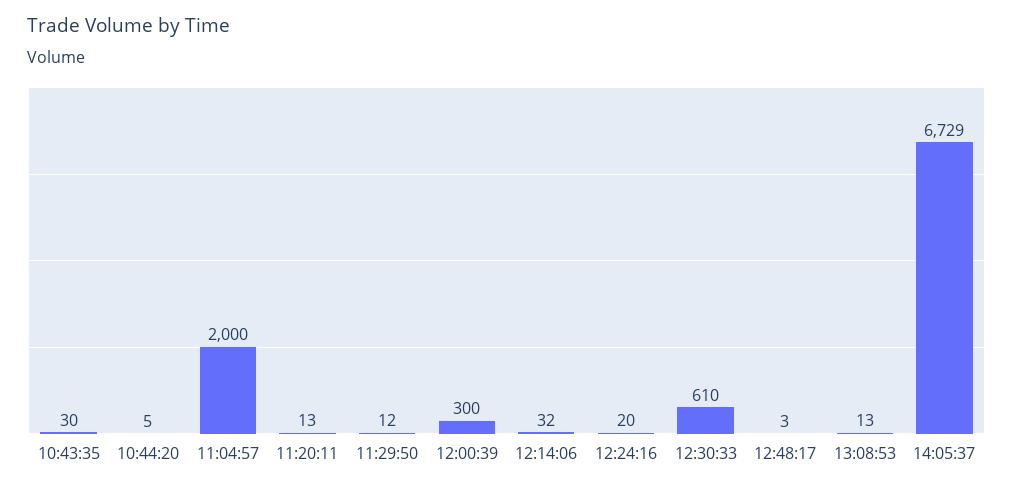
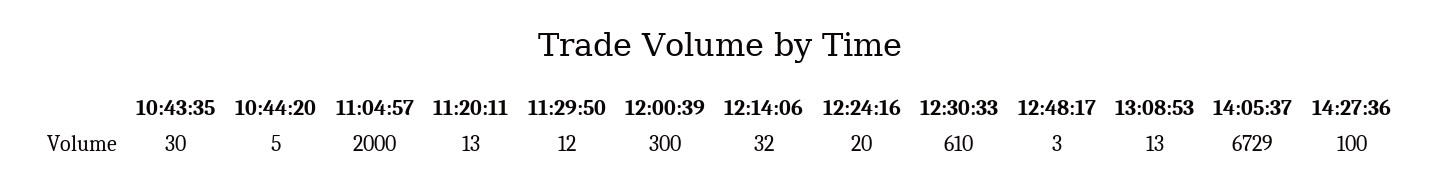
14:27:36: none -> 100

